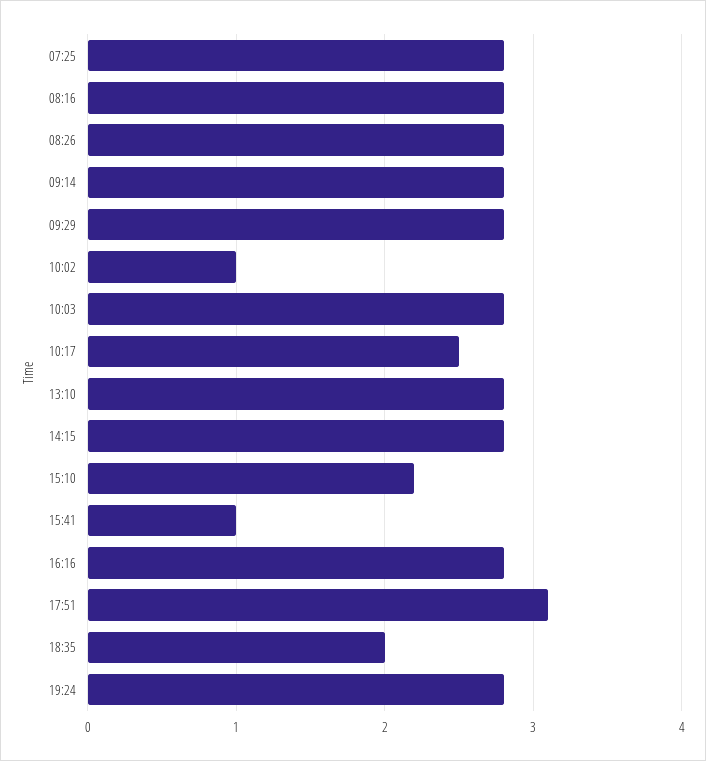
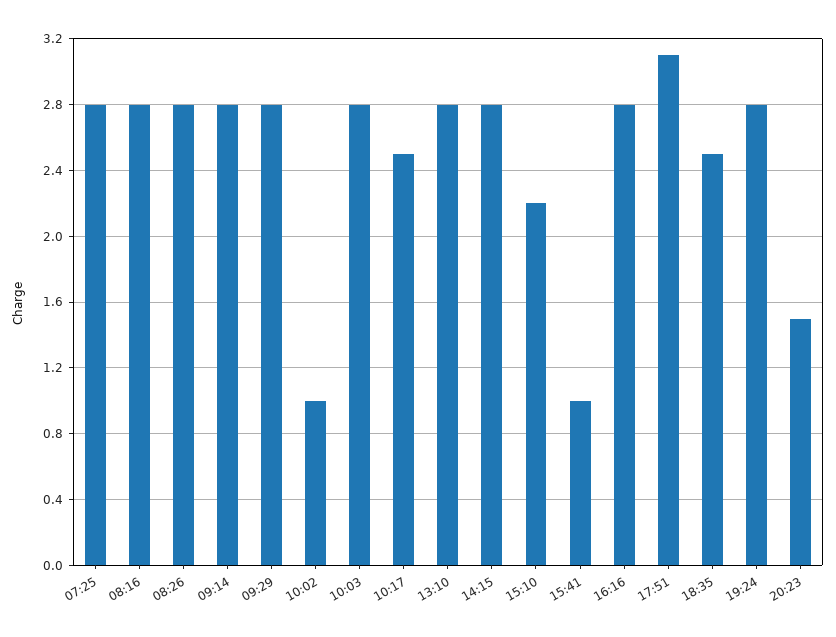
18:35: 2 -> 2.5
20:23: none -> 1.5

